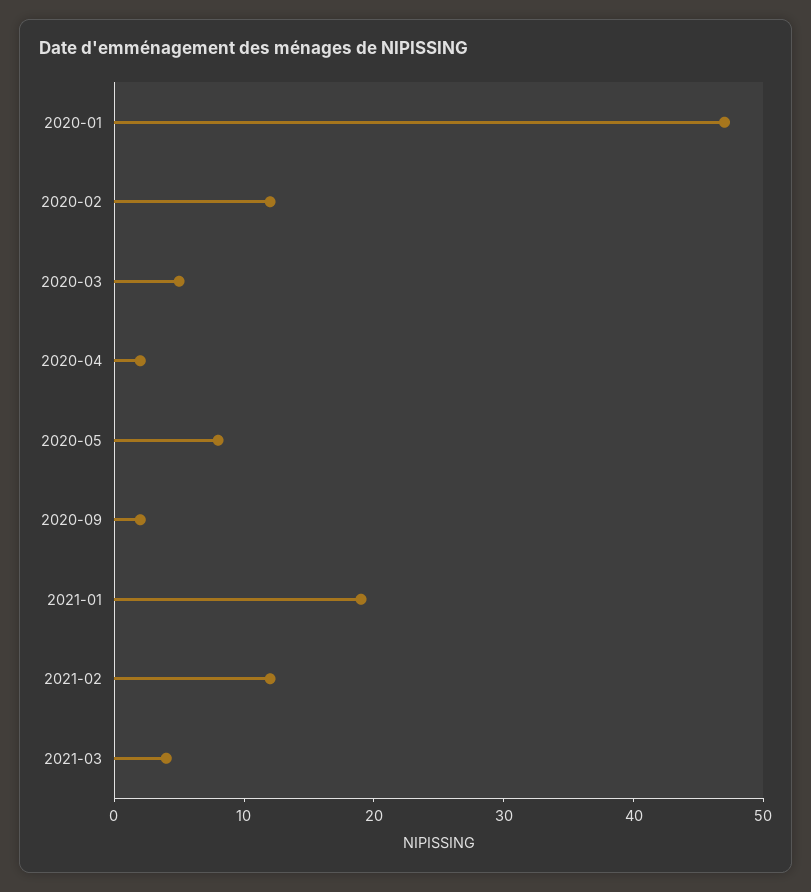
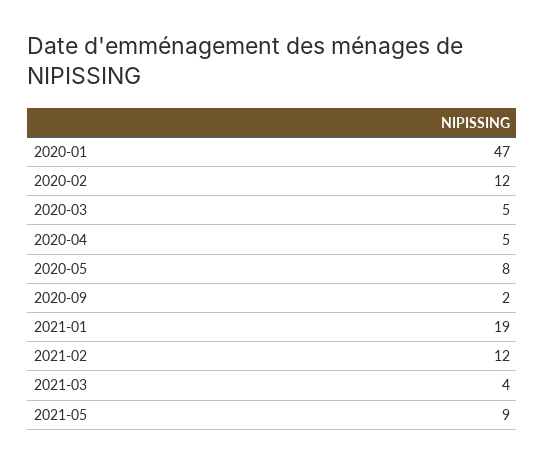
2020-04: 2 -> 5
2021-05: none -> 9

